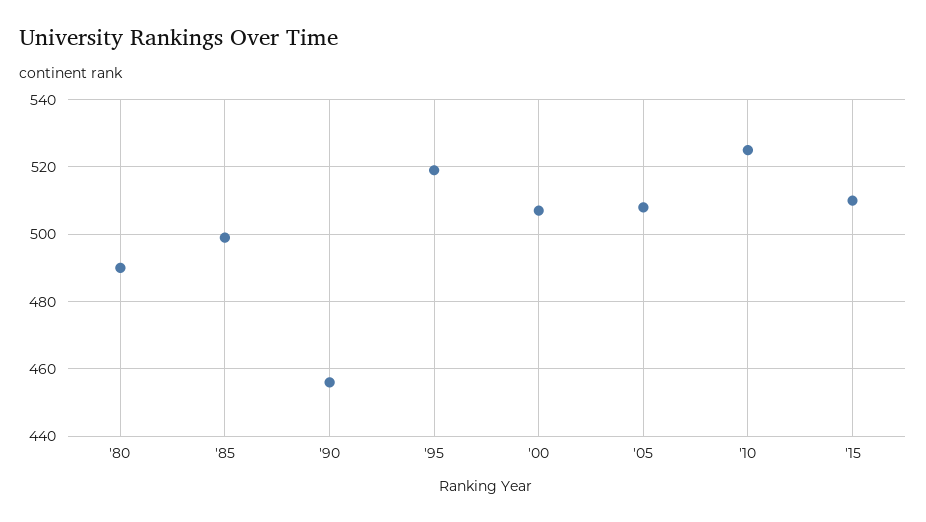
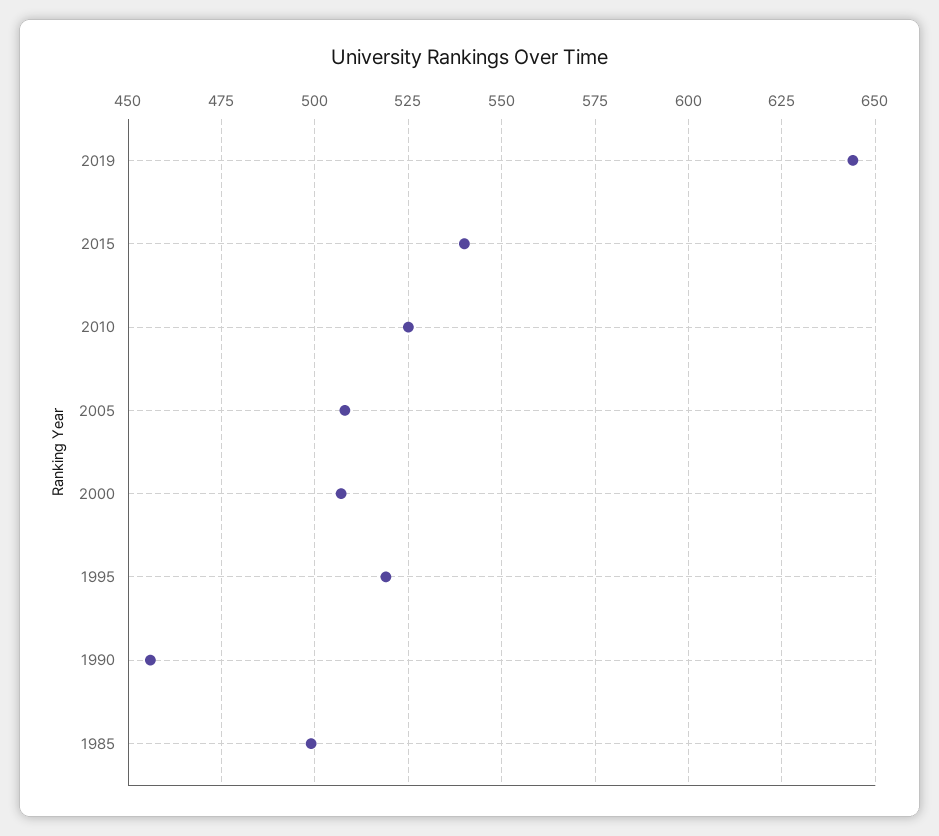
'80: 490 -> none
'15: 510 -> 540
2019: none -> 645

